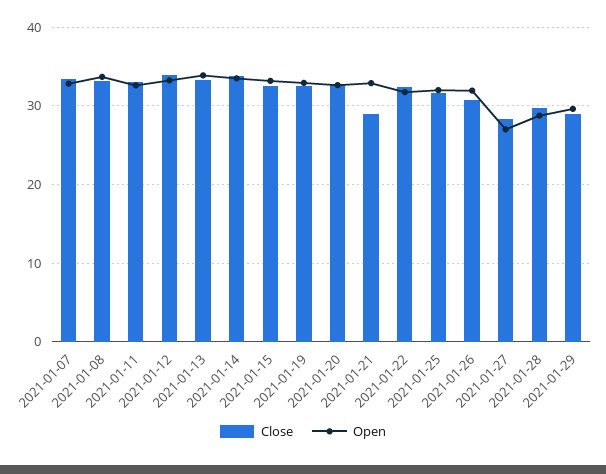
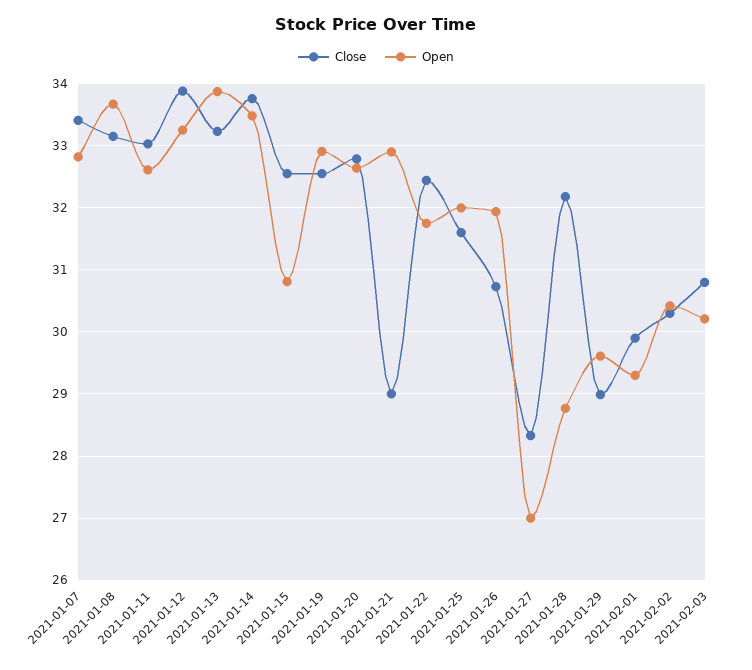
Open, 2021-01-15: 33 -> 30.8
Close, 2021-01-28: 30 -> 32.2
Close, 2021-02-01: none -> 29.9
Open, 2021-02-01: none -> 29.3
Close, 2021-02-02: none -> 30.3
Open, 2021-02-02: none -> 30.4
Close, 2021-02-03: none -> 30.8
Open, 2021-02-03: none -> 30.2

